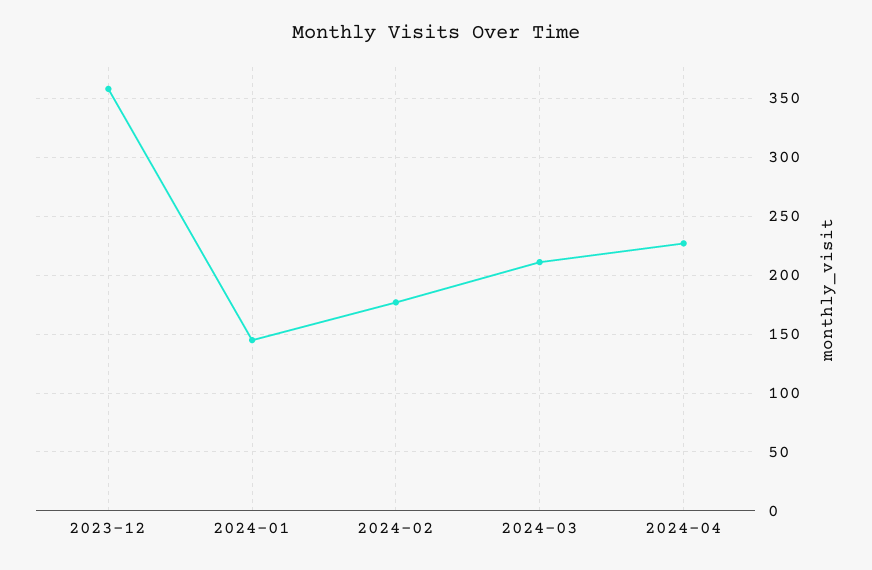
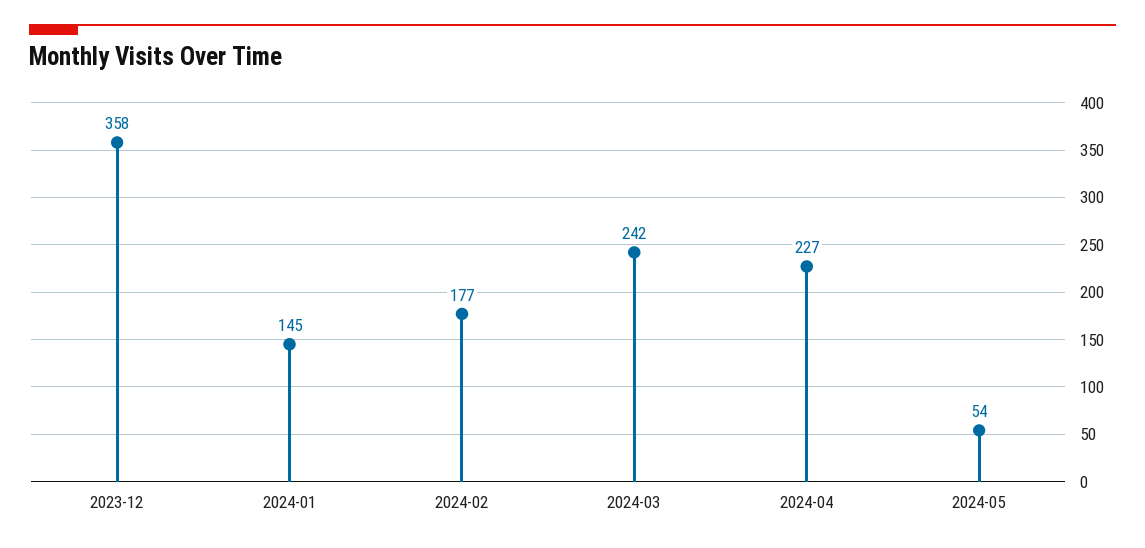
2024-03: 210 -> 242
2024-05: none -> 54

